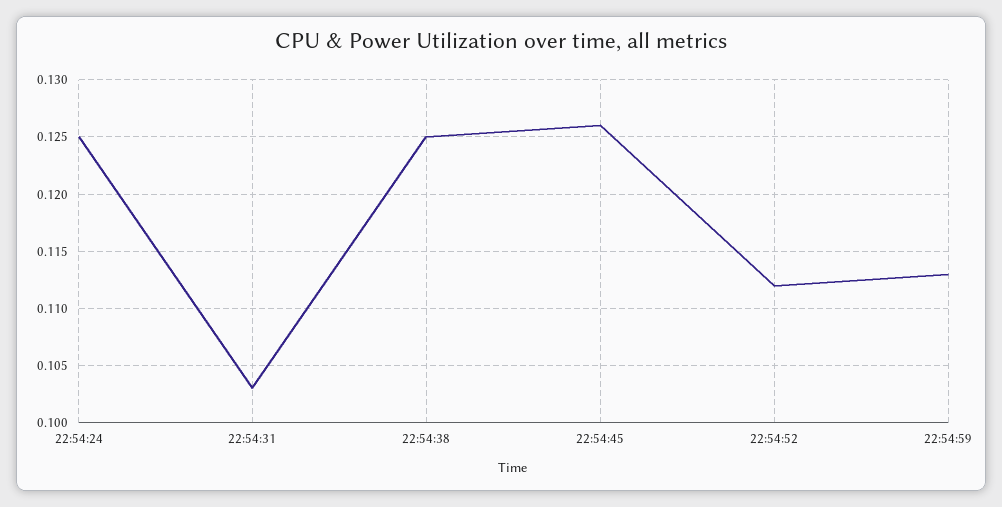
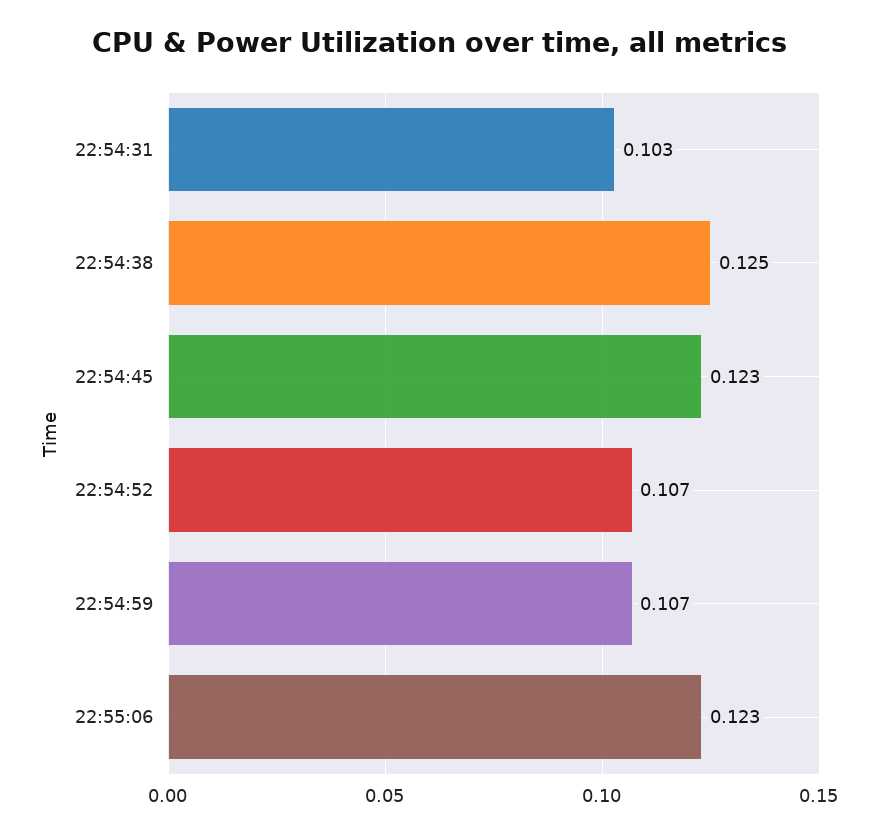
22:54:24: 0.125 -> none
22:54:45: 0.126 -> 0.123
22:54:52: 0.112 -> 0.107
22:54:59: 0.113 -> 0.107
22:55:06: none -> 0.123

